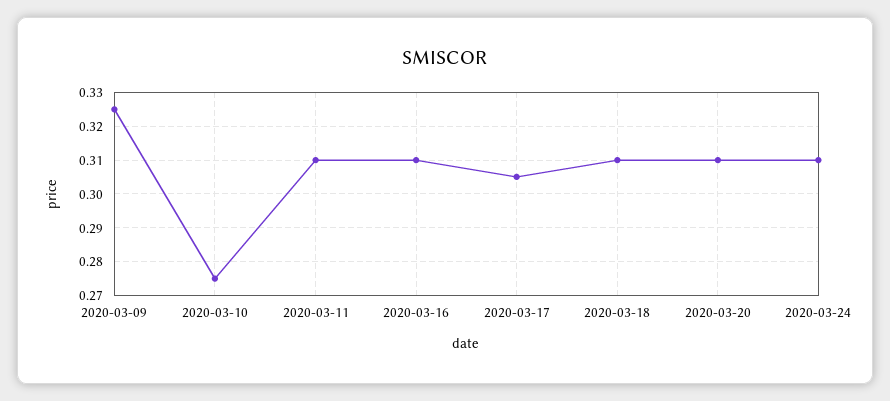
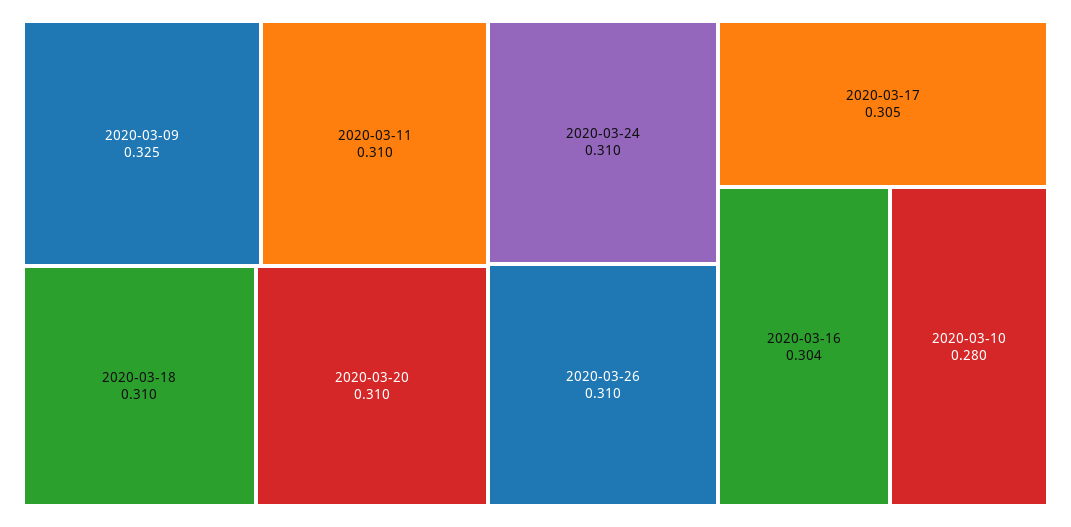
2020-03-10: 0.275 -> 0.28
2020-03-16: 0.31 -> 0.304
2020-03-26: none -> 0.31

